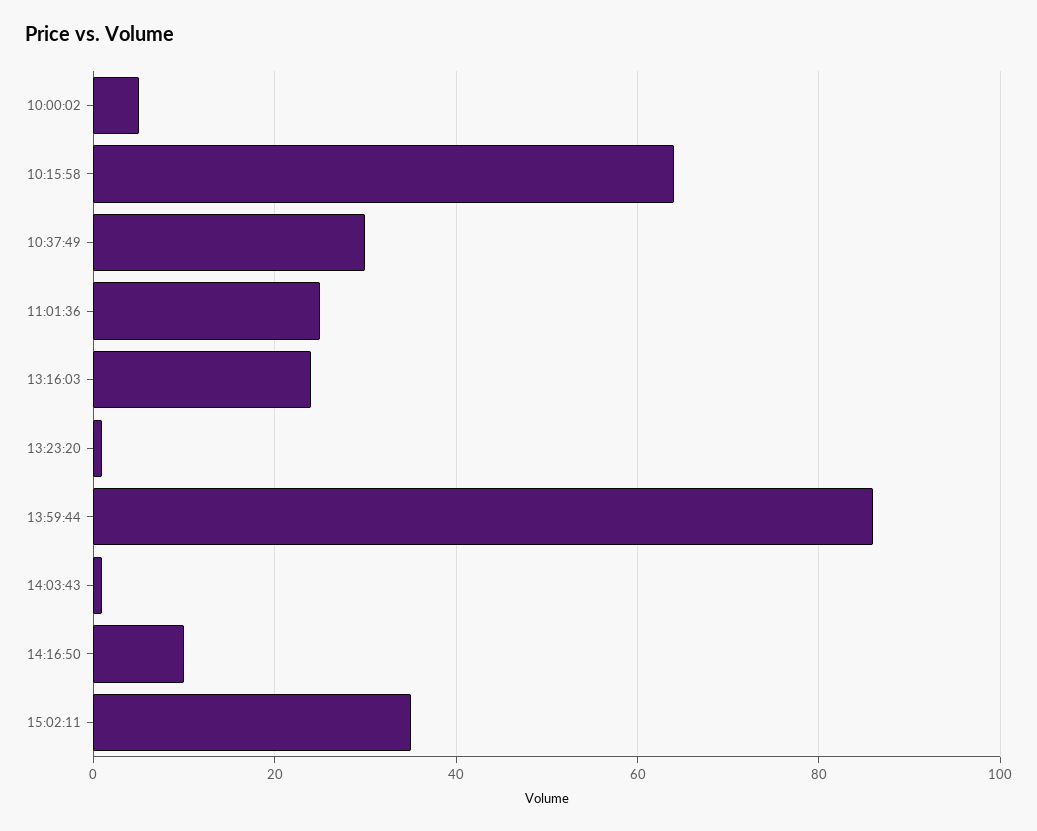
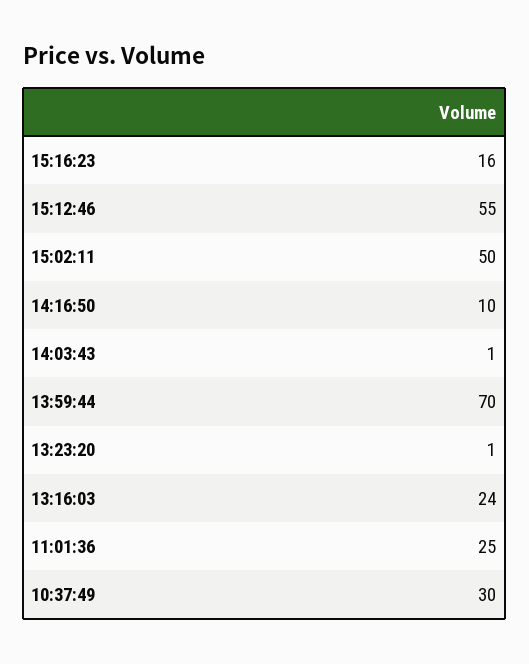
10:00:02: 5 -> none
10:15:58: 65 -> none
13:59:44: 85 -> 70
15:02:11: 35 -> 50
15:16:23: none -> 16
15:12:46: none -> 55

